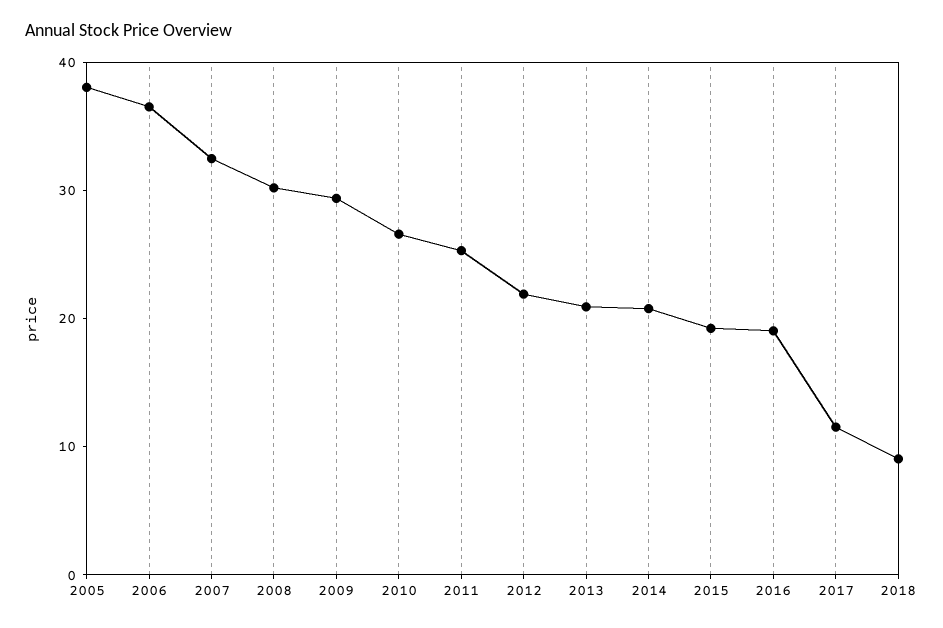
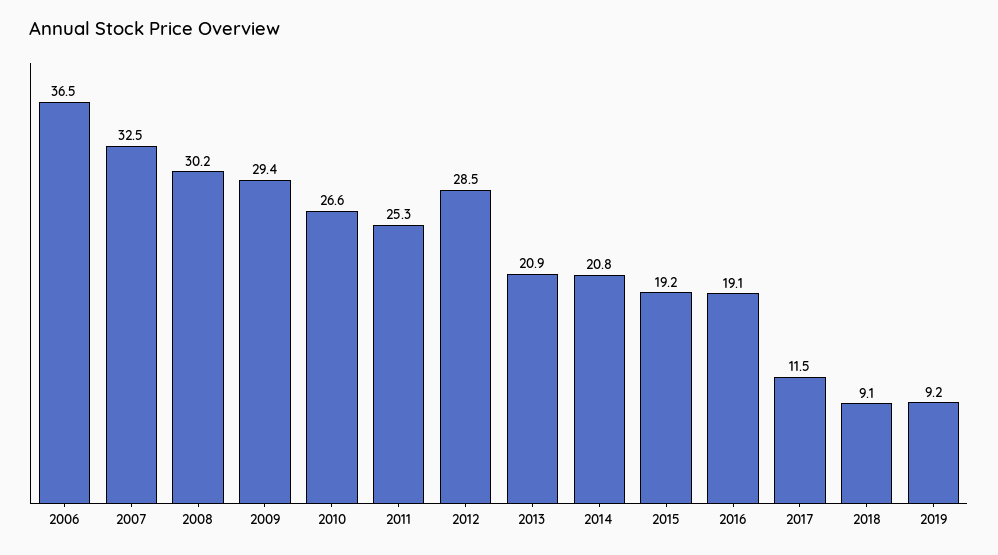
2005: 38 -> none
2012: 22 -> 28.5
2019: none -> 9.2

